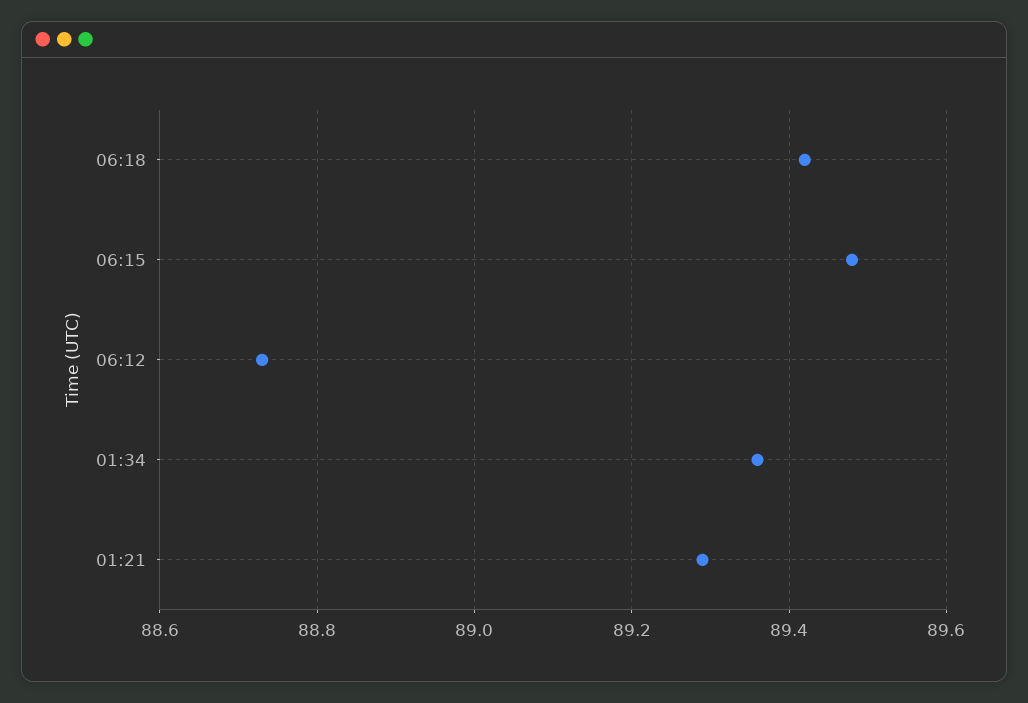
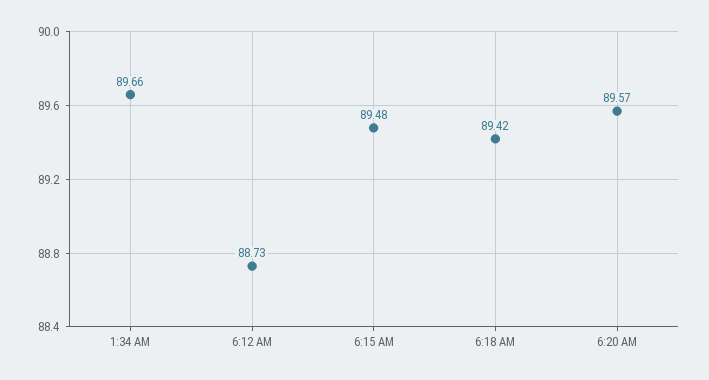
01:34: 89.35 -> 89.66
01:21: 89.3 -> none
6:20 AM: none -> 89.57

